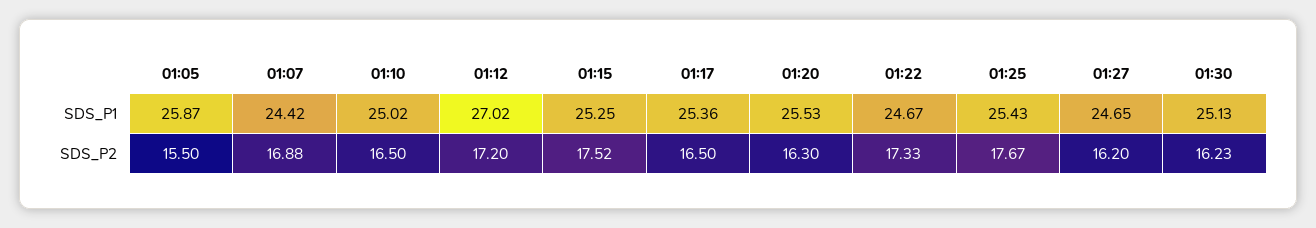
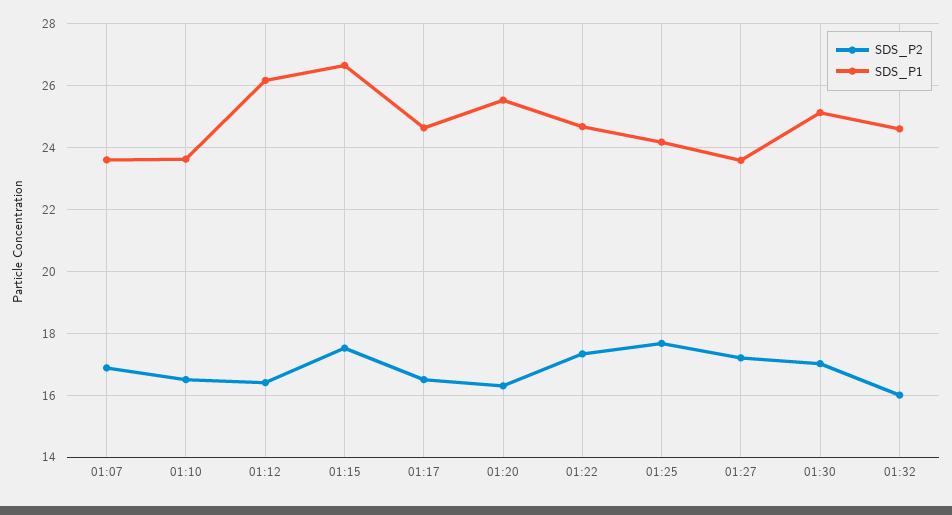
SDS_P1, 01:05: 25.87 -> none
SDS_P1, 01:07: 24.42 -> 23.6
SDS_P1, 01:10: 25.02 -> 23.6
SDS_P1, 01:12: 27.02 -> 26.2
SDS_P1, 01:15: 25.25 -> 26.6
SDS_P1, 01:17: 25.36 -> 24.6
SDS_P1, 01:25: 25.43 -> 24.2
SDS_P1, 01:27: 24.65 -> 23.6
SDS_P2, 01:05: 15.5 -> none
SDS_P2, 01:12: 17.2 -> 16.4
SDS_P2, 01:27: 16.2 -> 17.2
SDS_P2, 01:30: 16.23 -> 17
SDS_P2, 01:32: none -> 16
SDS_P1, 01:32: none -> 24.6

